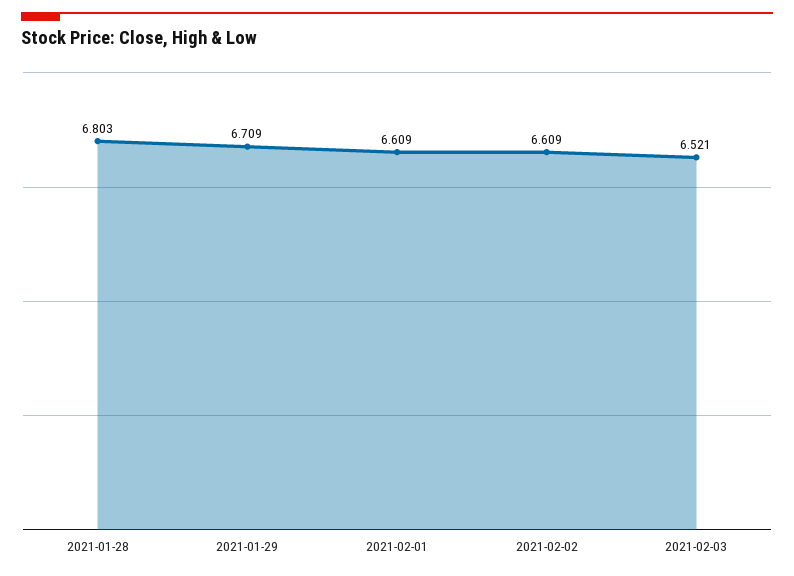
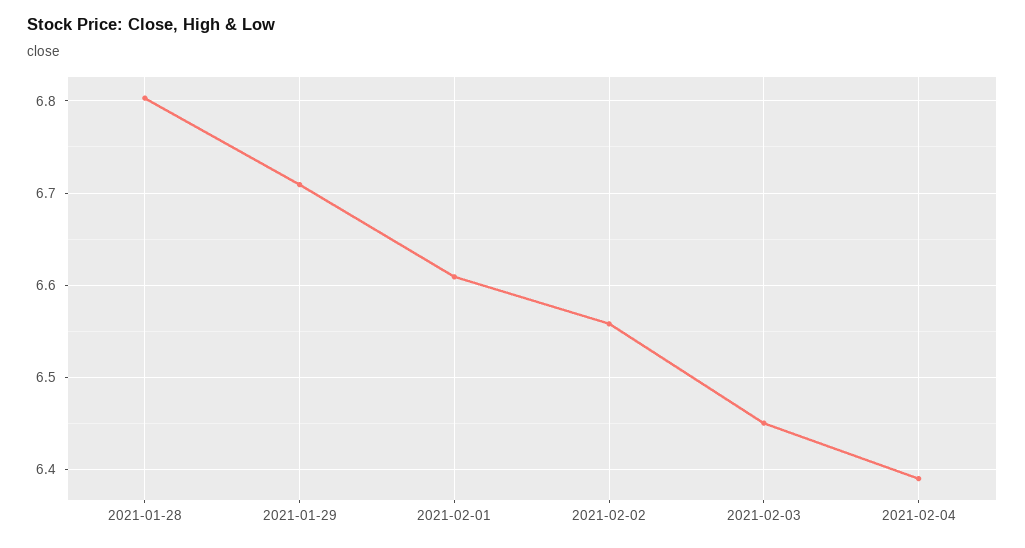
2021-02-02: 6.609 -> 6.56
2021-02-03: 6.521 -> 6.45
2021-02-04: none -> 6.39

